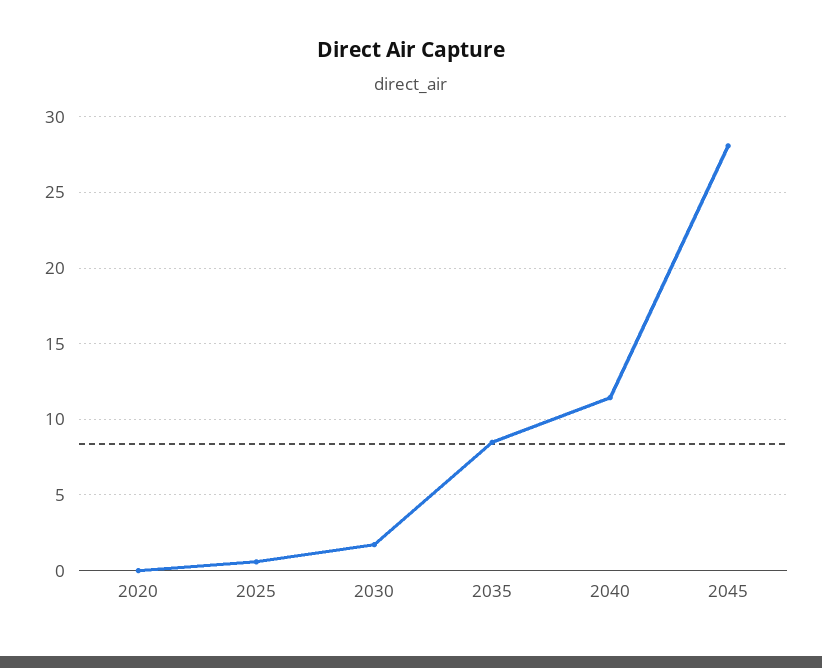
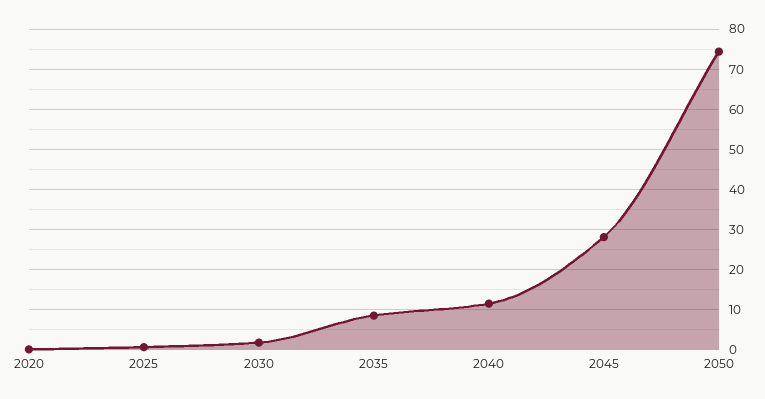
2050: none -> 74

